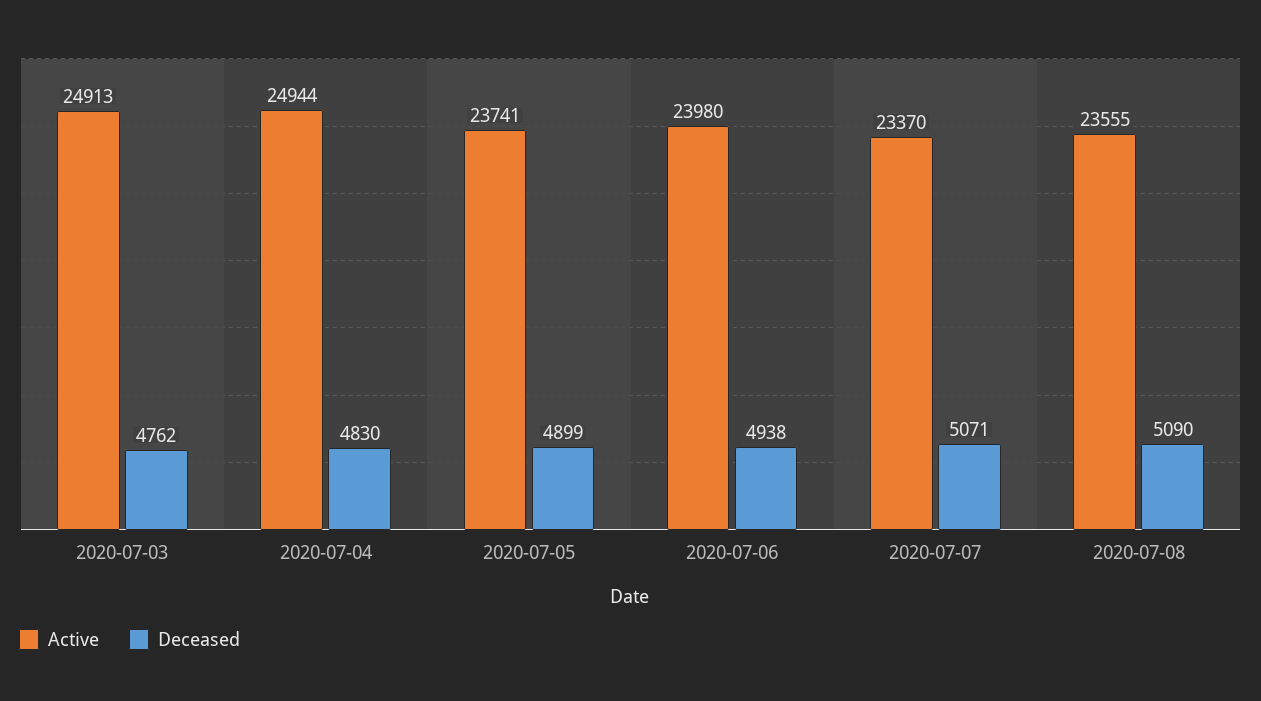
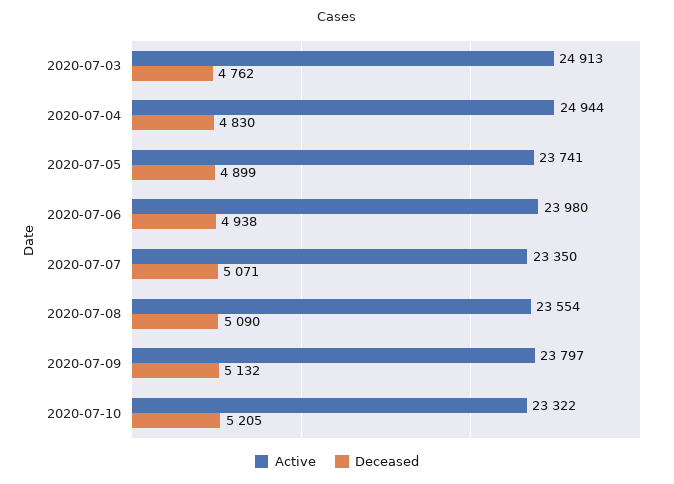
Active, 2020-07-07: 23370 -> 23350
Active, 2020-07-08: 23555 -> 23554
Active, 2020-07-09: none -> 23797
Deceased, 2020-07-09: none -> 5132
Active, 2020-07-10: none -> 23322
Deceased, 2020-07-10: none -> 5205

